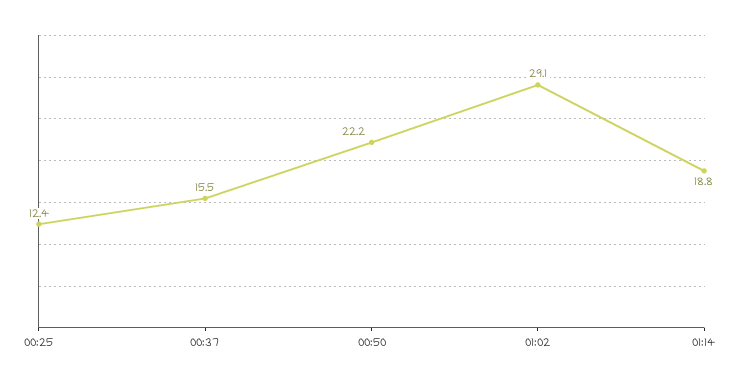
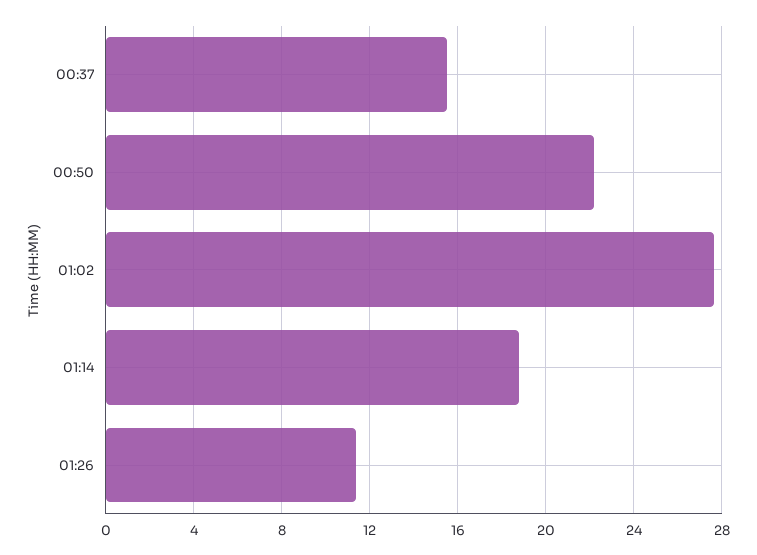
00:25: 12.4 -> none
01:02: 29.1 -> 27.5
01:26: none -> 11.5

